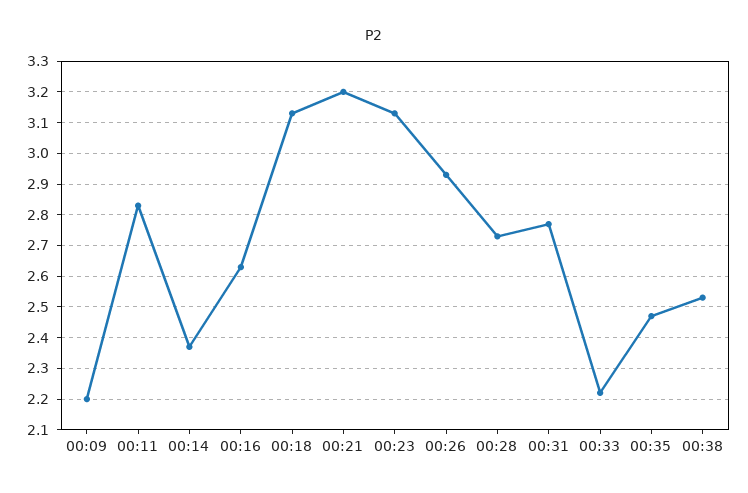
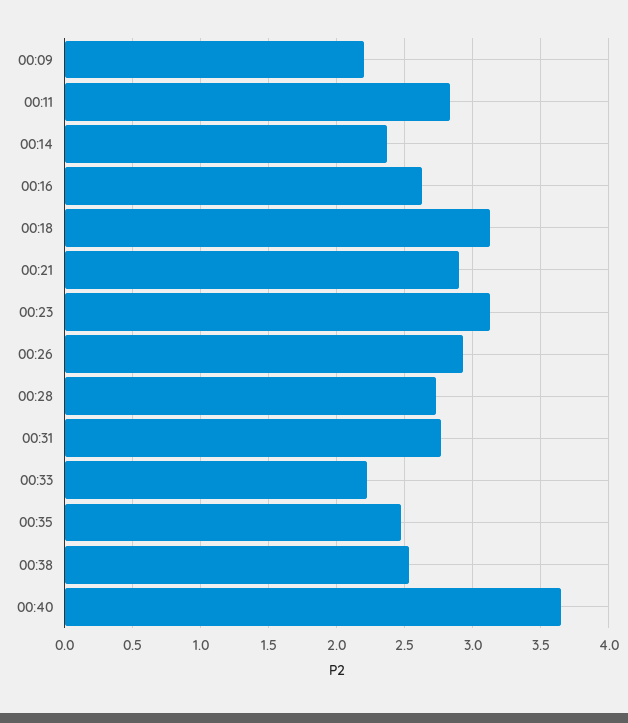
00:21: 3.2 -> 2.9
00:40: none -> 3.65

